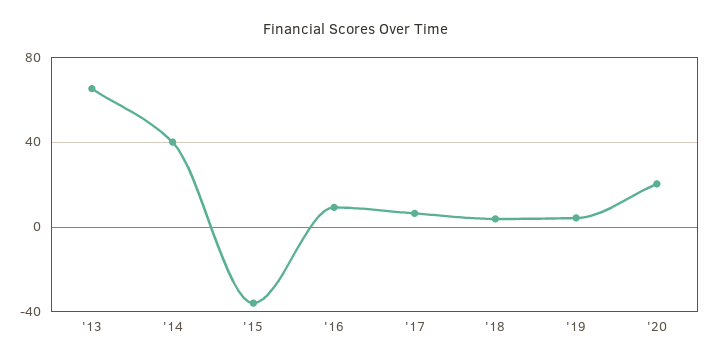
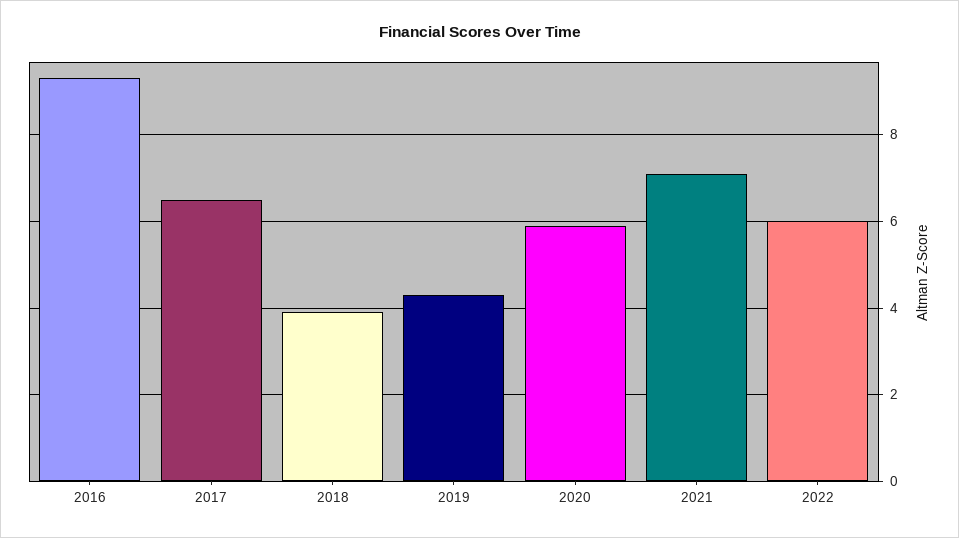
'13: 65 -> none
'14: 40 -> none
'15: -35 -> none
'20: 20 -> 6
2021: none -> 7
2022: none -> 6

